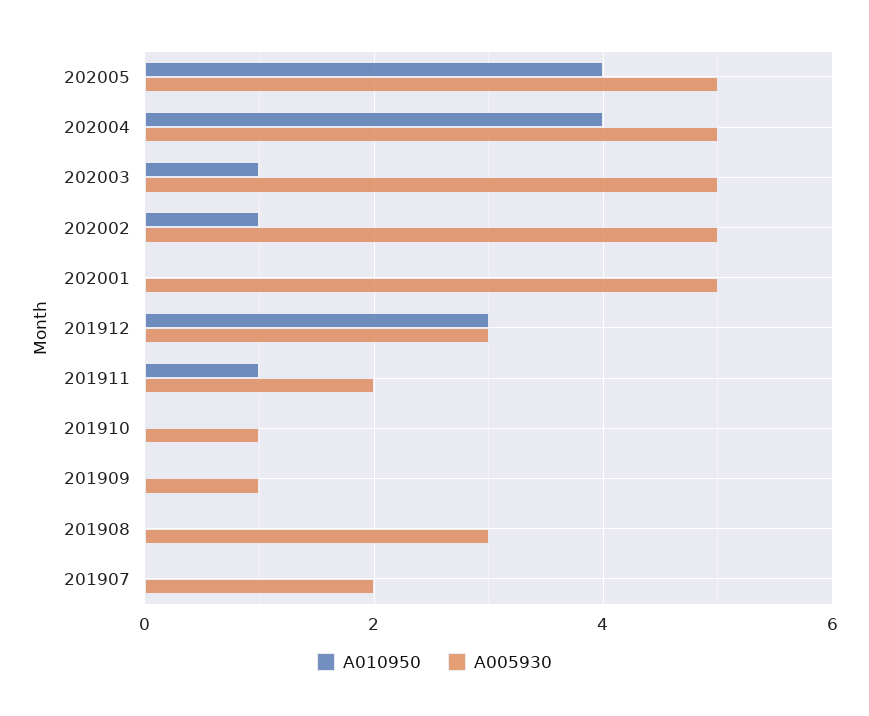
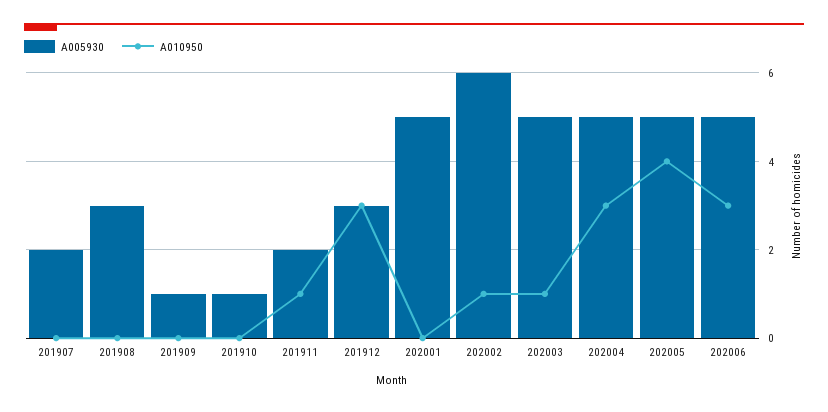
A010950, 202004: 4 -> 3
A005930, 202002: 5 -> 6
A005930, 202006: none -> 5
A010950, 202006: none -> 3

